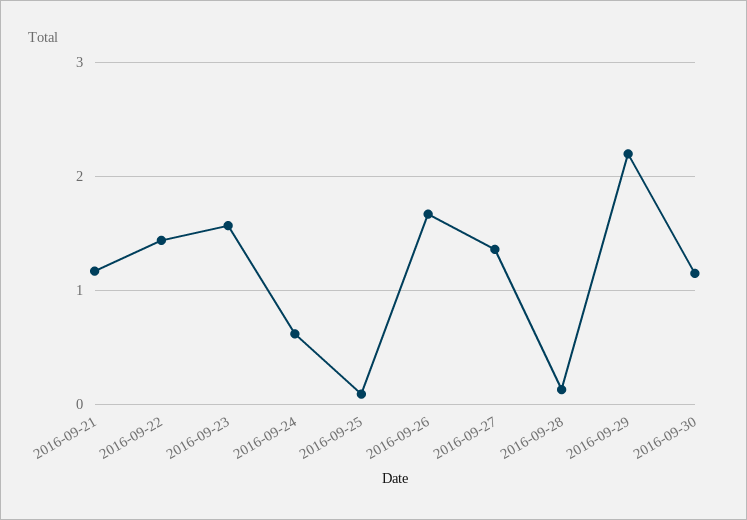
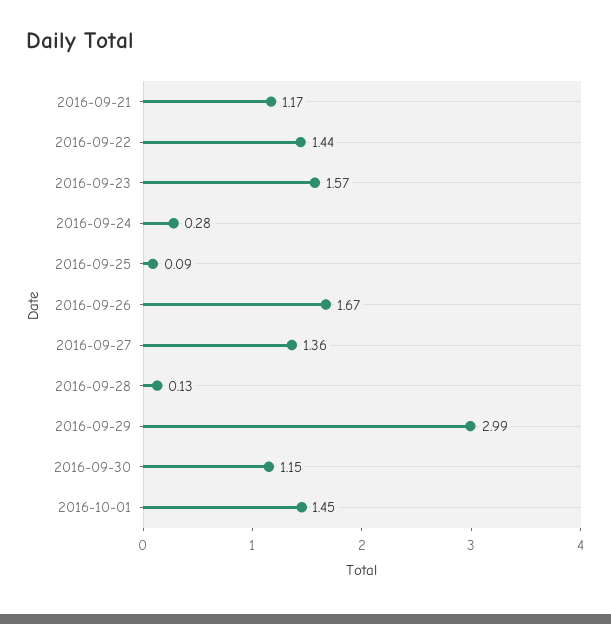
2016-09-24: 0.6 -> 0.28
2016-09-29: 2.2 -> 2.99
2016-10-01: none -> 1.45

